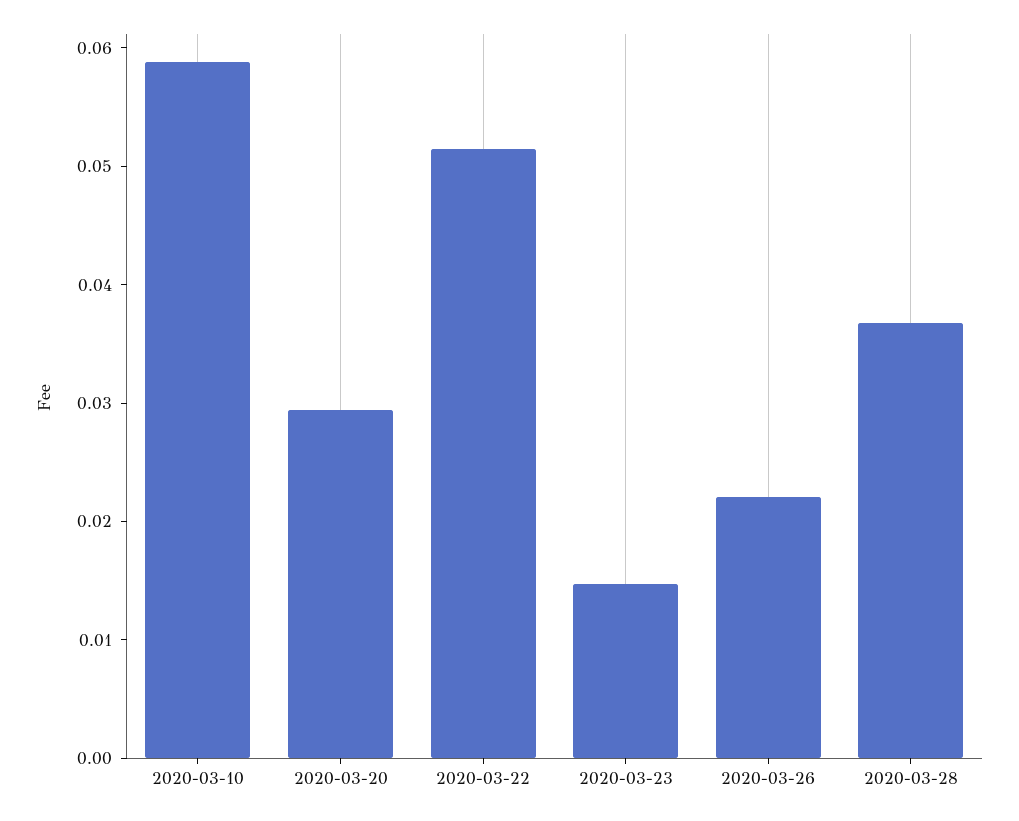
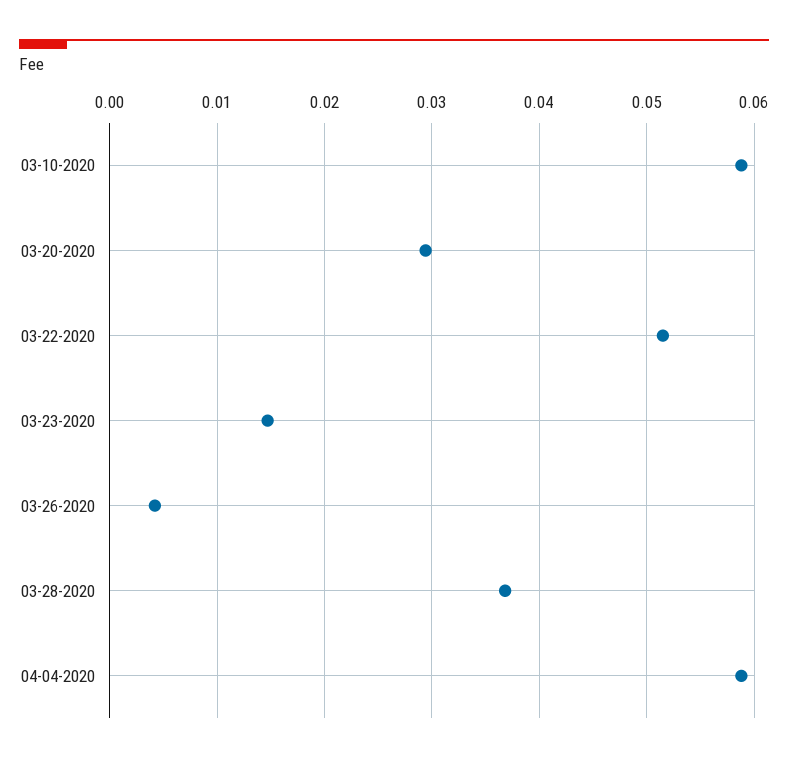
2020-03-26: 0.022 -> 0.004
04-04-2020: none -> 0.059

